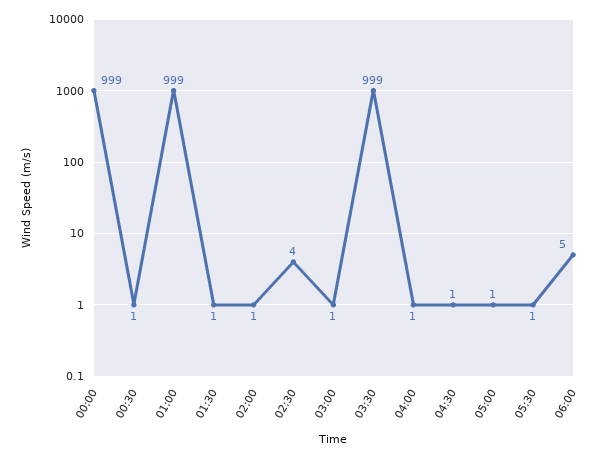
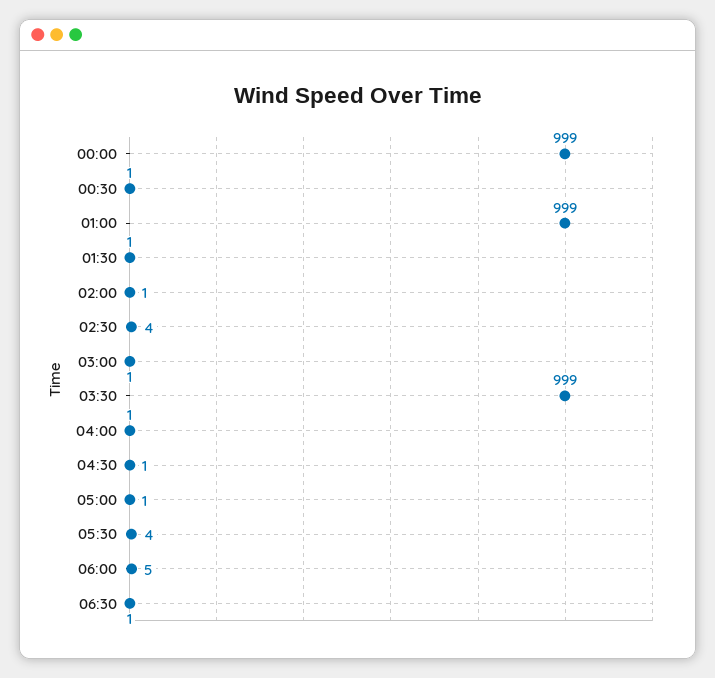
05:30: 1 -> 4
06:30: none -> 1

